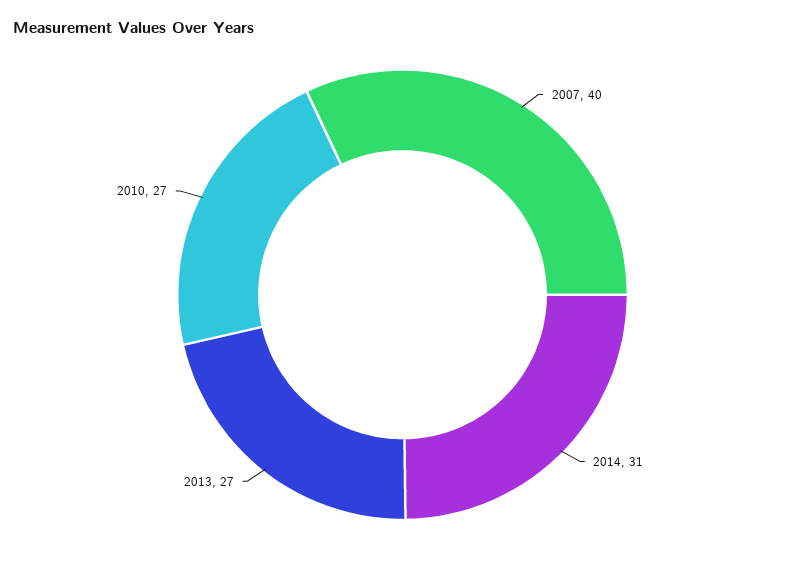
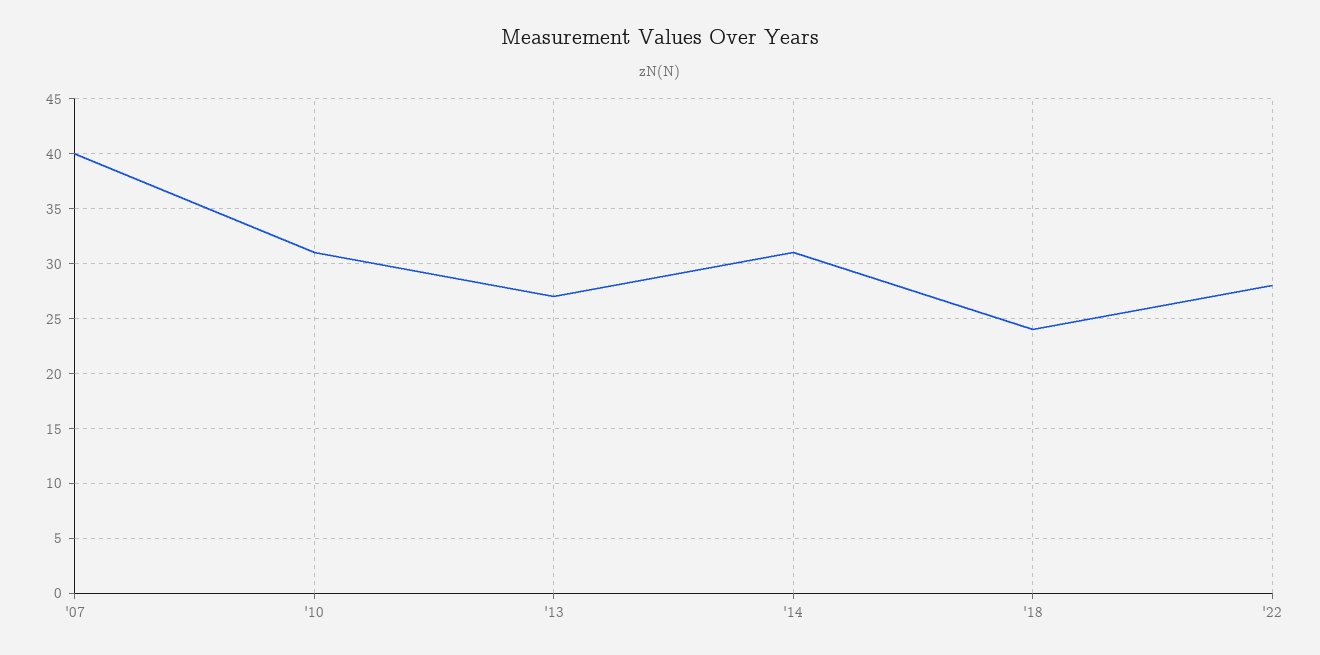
2010: 27 -> 31
'18: none -> 24
'22: none -> 28

